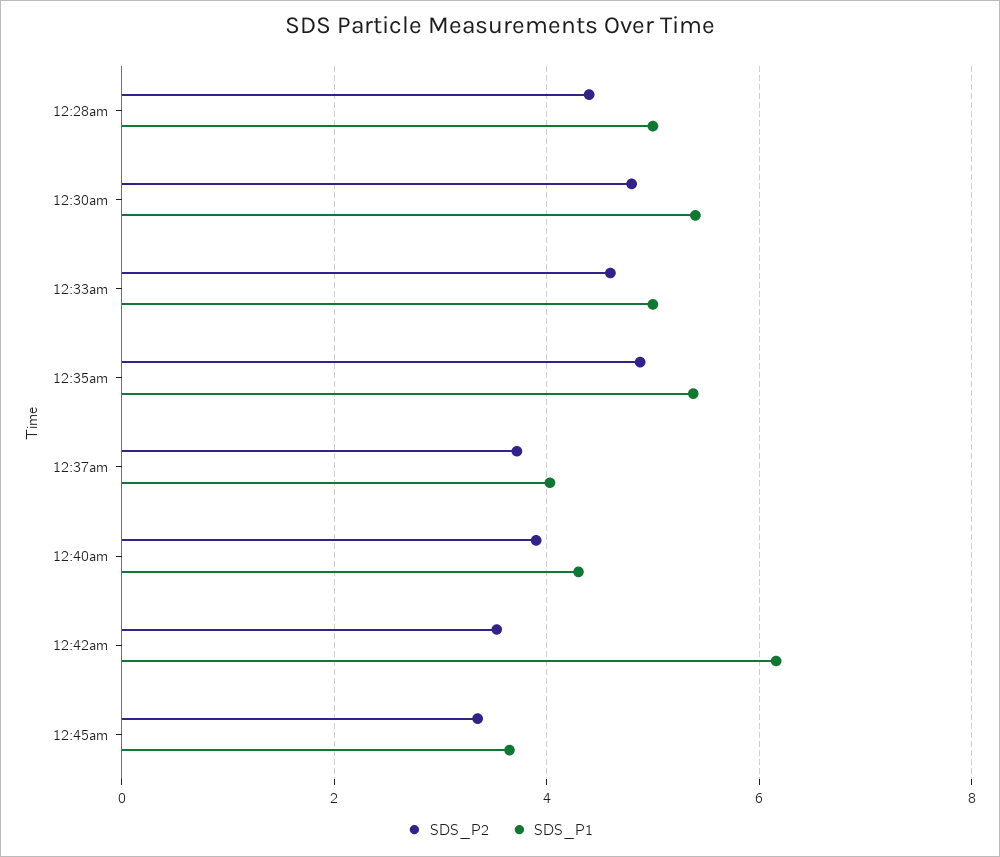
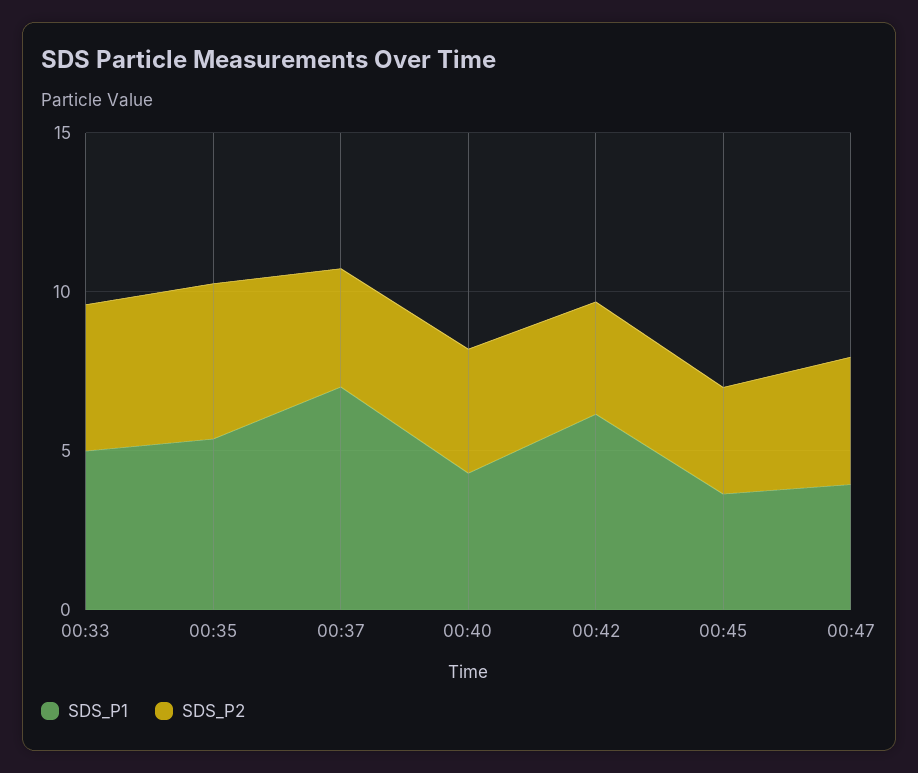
SDS_P2, 12:28am: 4.4 -> none
SDS_P1, 12:28am: 5 -> none
SDS_P2, 12:30am: 4.8 -> none
SDS_P1, 12:30am: 5.4 -> none
SDS_P1, 12:37am: 4 -> 7
SDS_P1, 00:47: none -> 4
SDS_P2, 00:47: none -> 4

